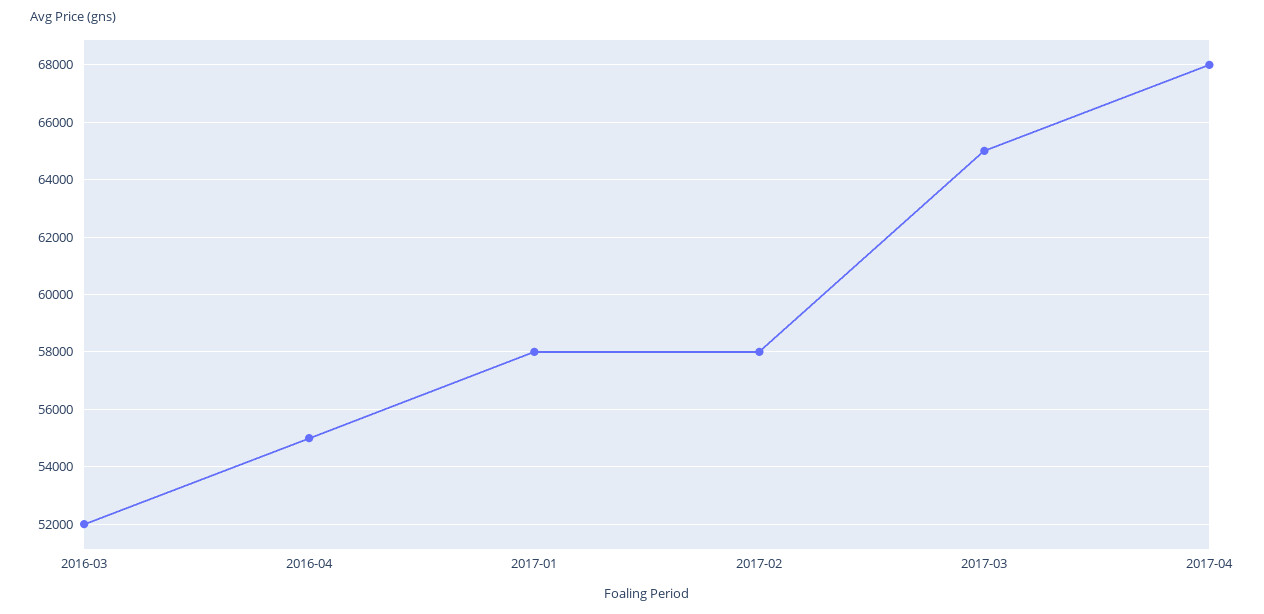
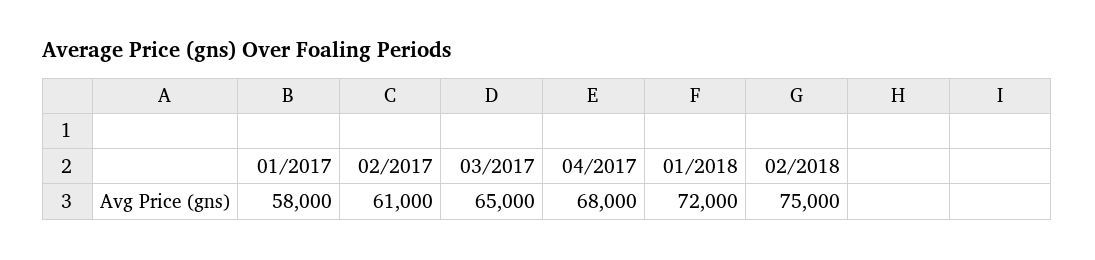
2016-03: 52000 -> none
2016-04: 55000 -> none
2017-02: 58000 -> 61000
01/2018: none -> 72000
02/2018: none -> 75000

